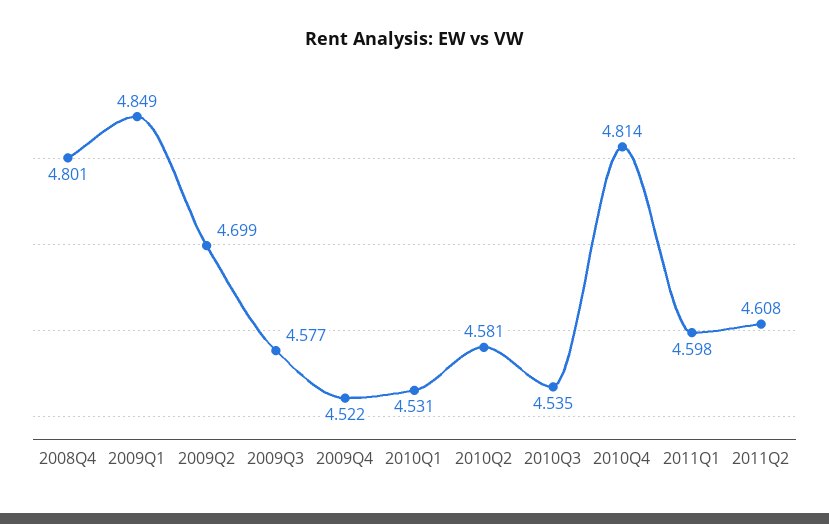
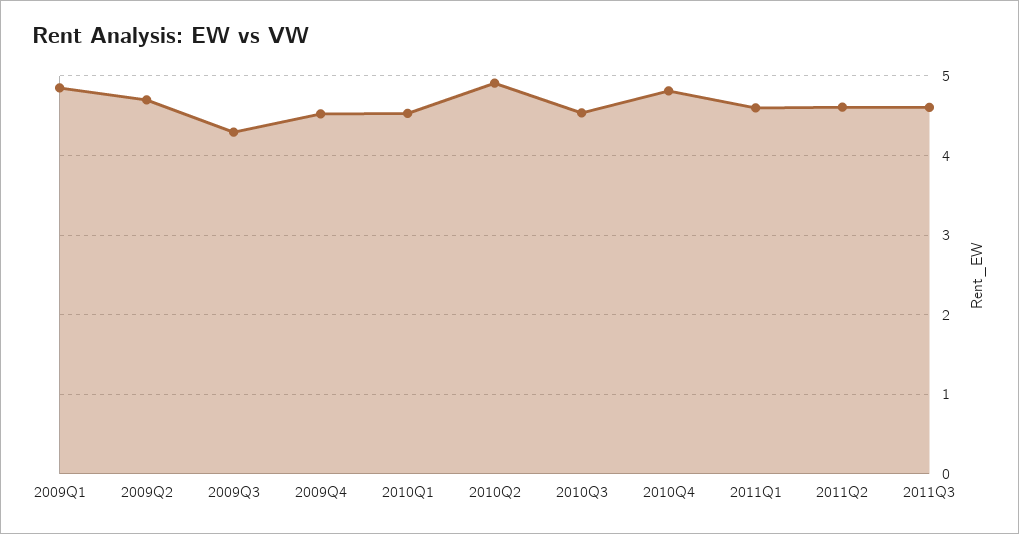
2008Q4: 4.801 -> none
2009Q3: 4.577 -> 4.3
2010Q2: 4.581 -> 4.9
2011Q3: none -> 4.6

